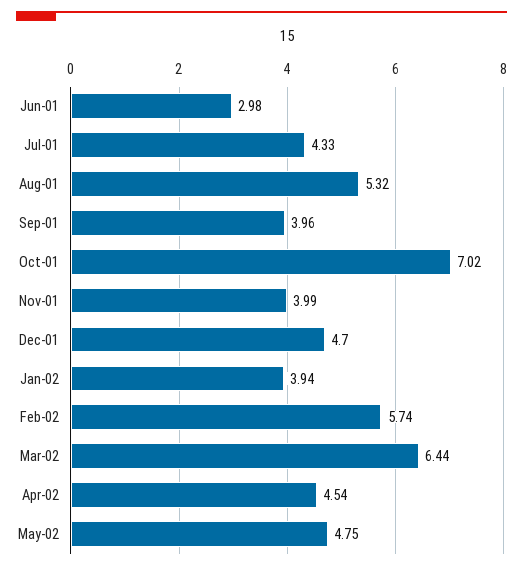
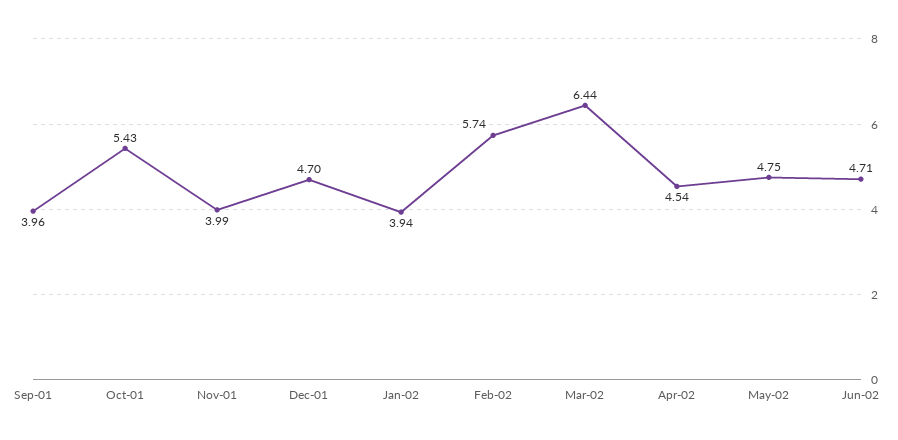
Jun-01: 2.98 -> none
Jul-01: 4.33 -> none
Aug-01: 5.32 -> none
Oct-01: 7.02 -> 5.43
Jun-02: none -> 4.71

